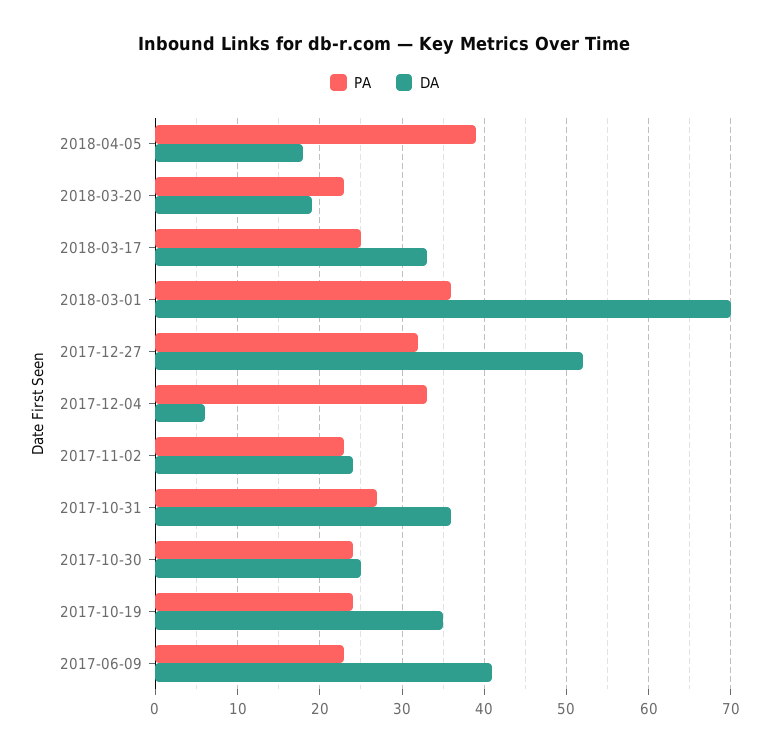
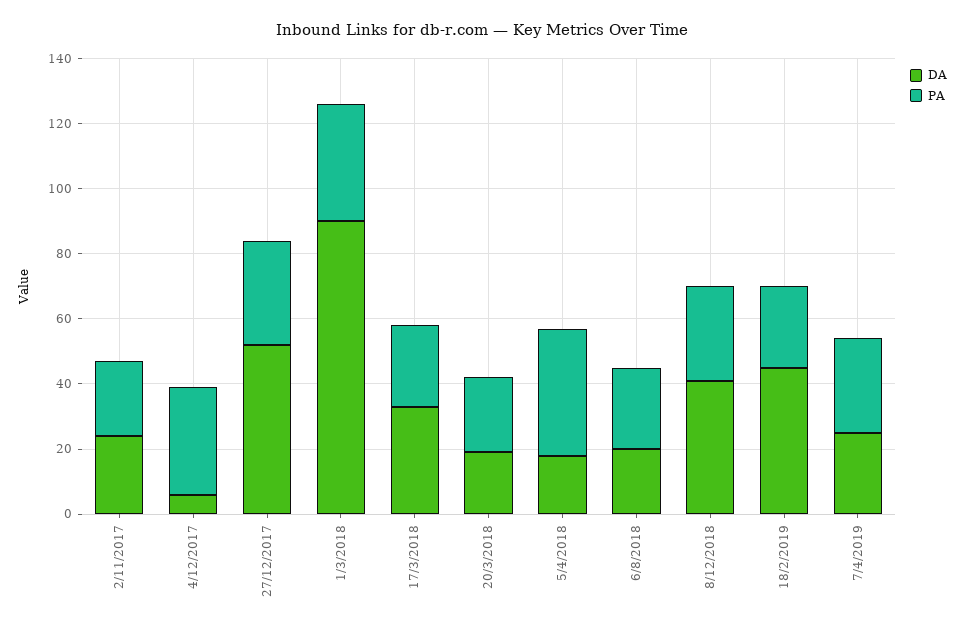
DA, 2018-03-01: 70 -> 90
PA, 2017-10-31: 27 -> none
DA, 2017-10-31: 36 -> none
PA, 2017-10-30: 24 -> none
DA, 2017-10-30: 25 -> none
PA, 2017-10-19: 24 -> none
DA, 2017-10-19: 35 -> none
PA, 2017-06-09: 23 -> none
DA, 2017-06-09: 41 -> none
DA, 6/8/2018: none -> 20
PA, 6/8/2018: none -> 25
DA, 8/12/2018: none -> 40
PA, 8/12/2018: none -> 30
DA, 18/2/2019: none -> 45
PA, 18/2/2019: none -> 25
DA, 7/4/2019: none -> 25
PA, 7/4/2019: none -> 30

